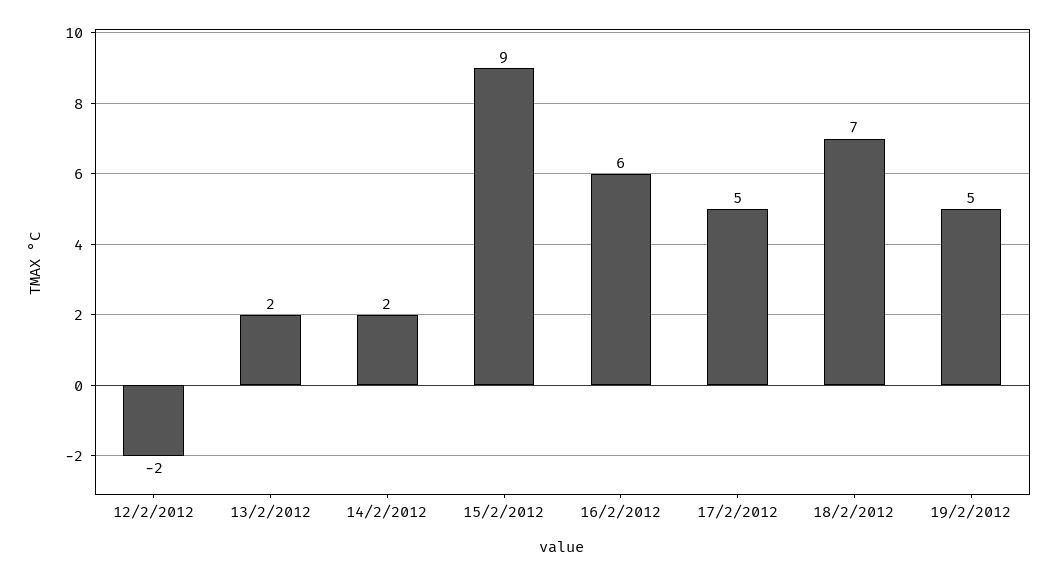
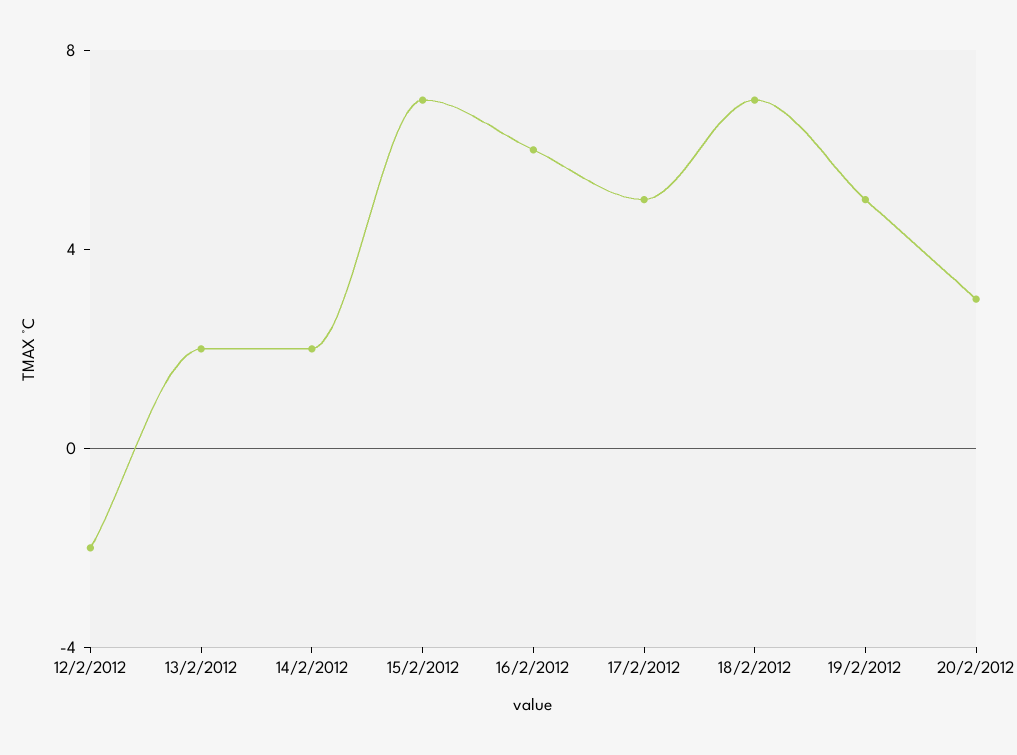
15/2/2012: 9 -> 7
20/2/2012: none -> 3

